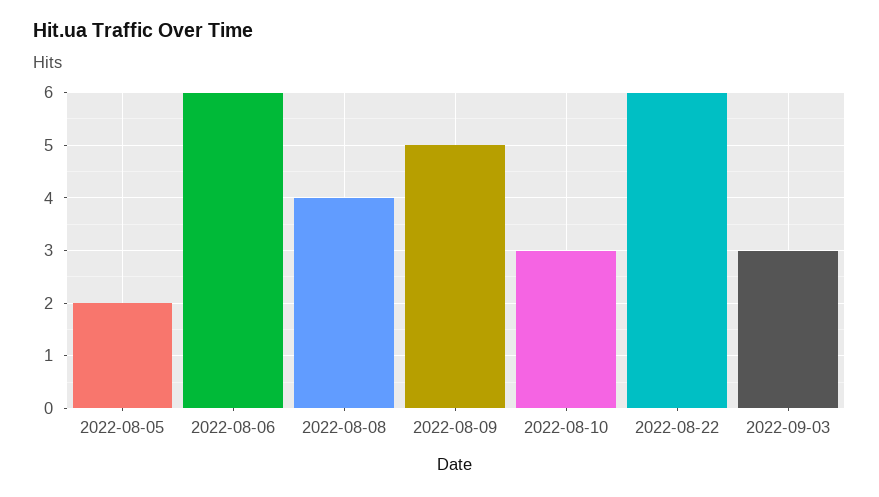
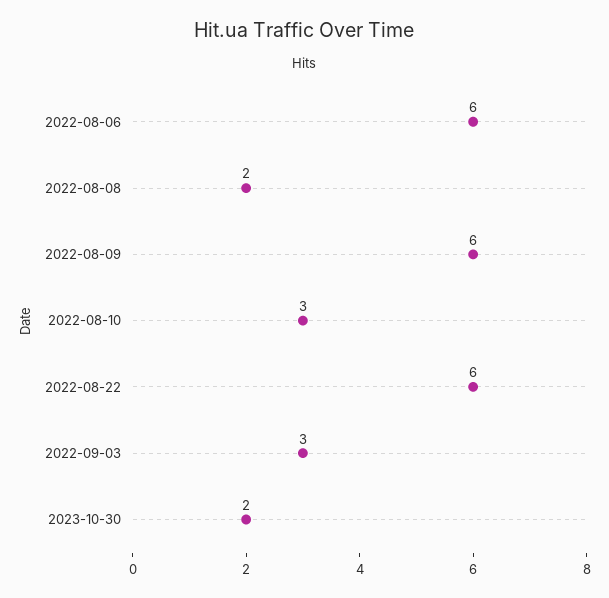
2022-08-05: 2 -> none
2022-08-08: 4 -> 2
2022-08-09: 5 -> 6
2023-10-30: none -> 2

